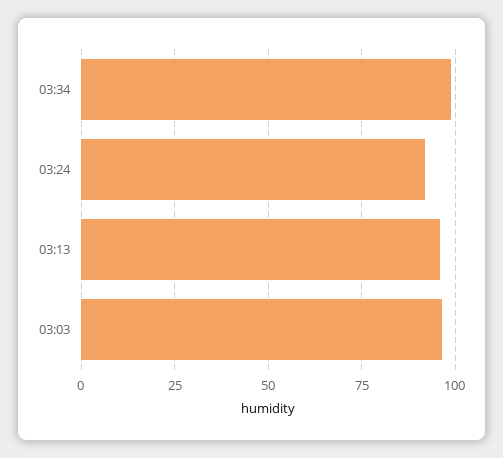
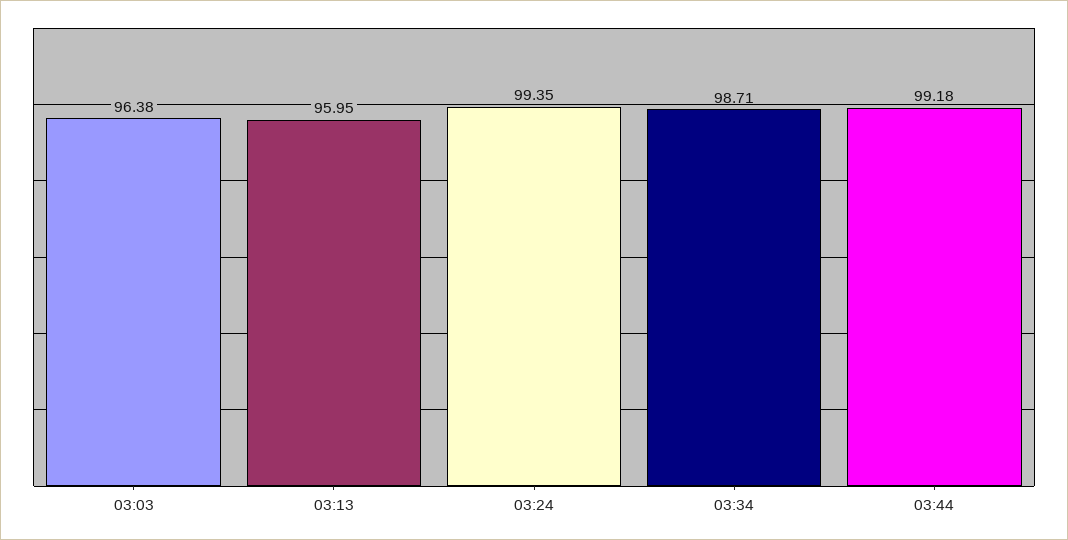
03:24: 92.5 -> 99.35
03:44: none -> 99.18

